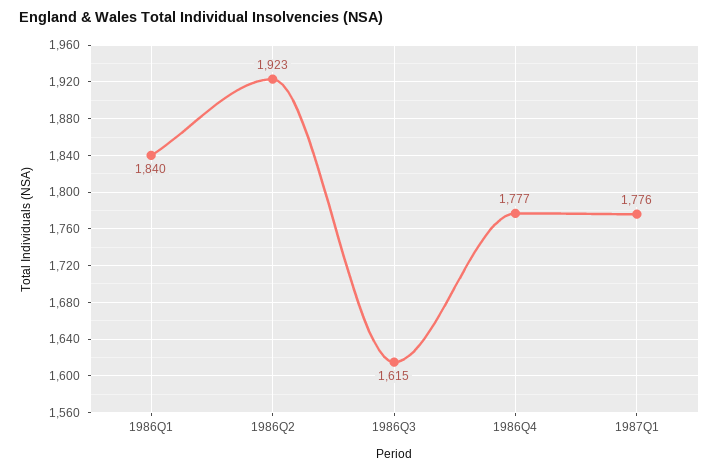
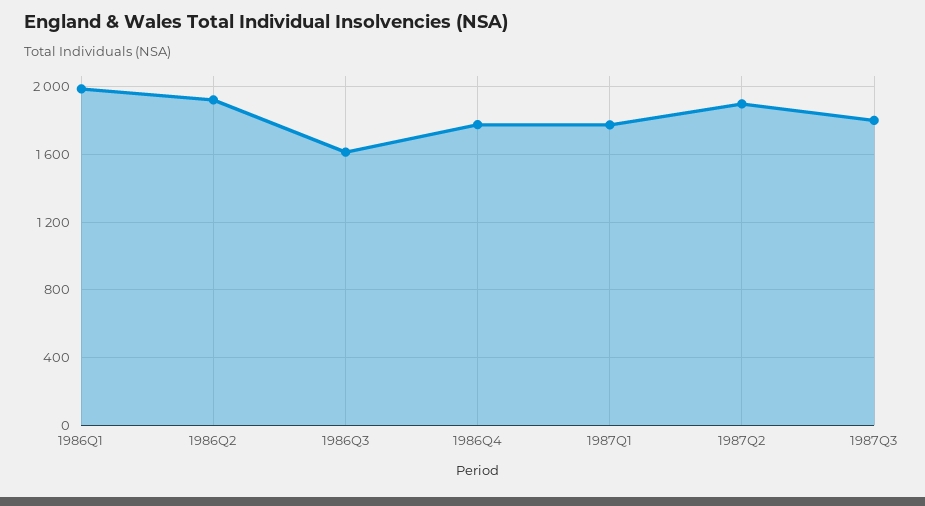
1986Q1: 1840 -> 2000
1987Q2: none -> 1900
1987Q3: none -> 1800

